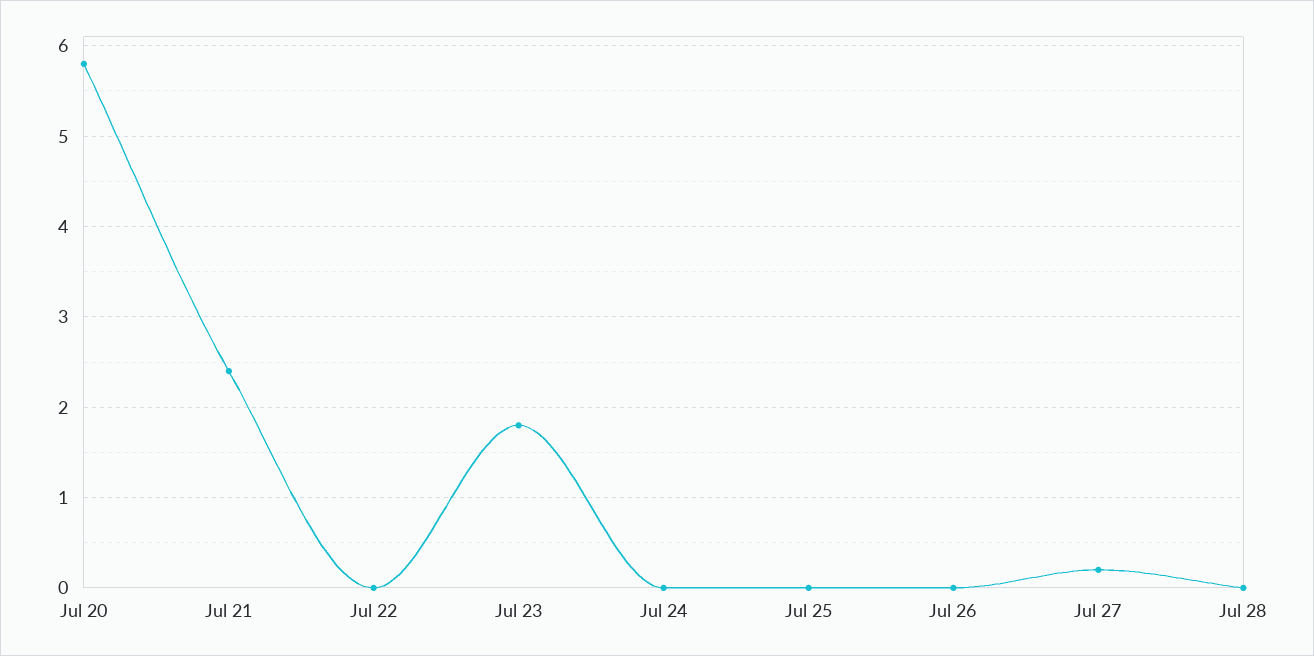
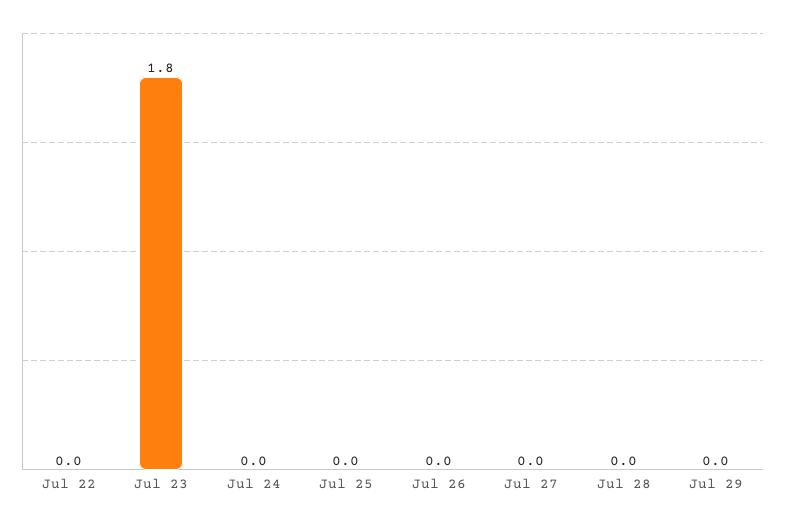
Jul 20: 5.8 -> none
Jul 21: 2.4 -> none
Jul 27: 0.2 -> 0
Jul 29: none -> 0

